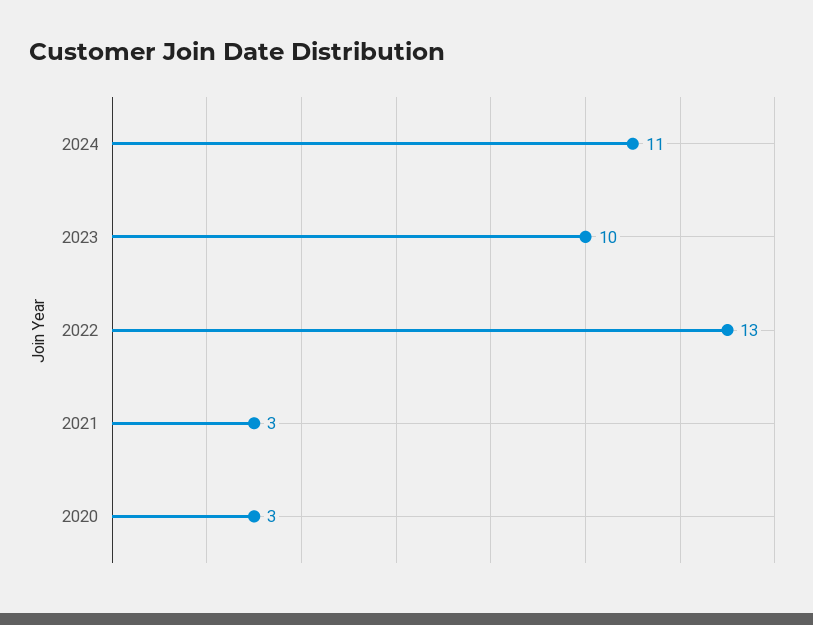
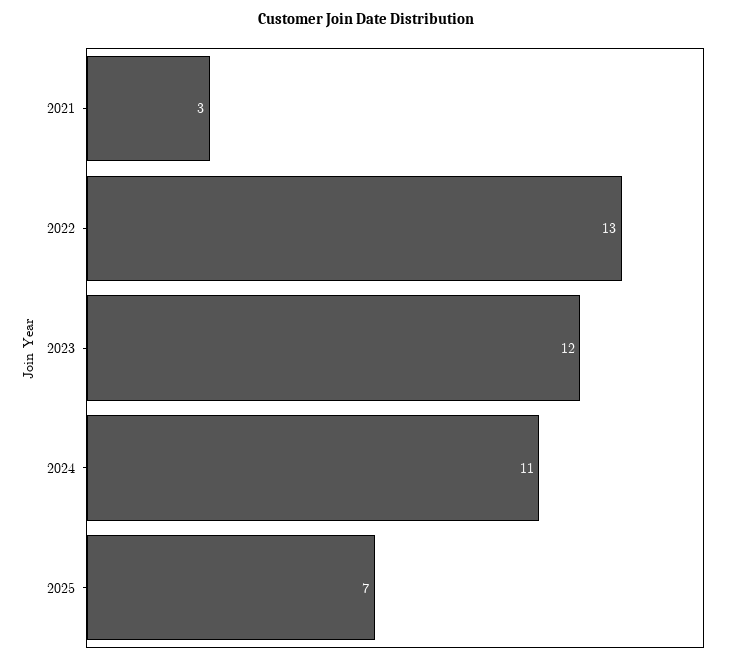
2023: 10 -> 12
2020: 3 -> none
2025: none -> 7

